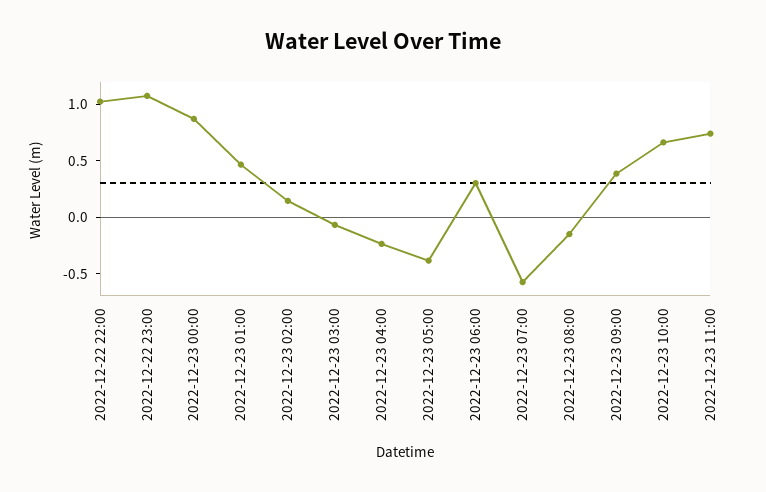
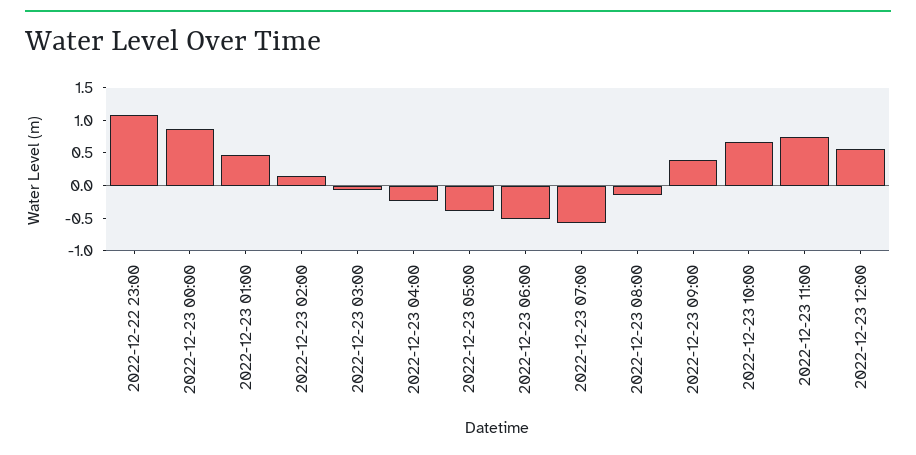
2022-12-22 22:00: 1 -> none
2022-12-23 06:00: 0.3 -> -0.5
2022-12-23 12:00: none -> 0.5

